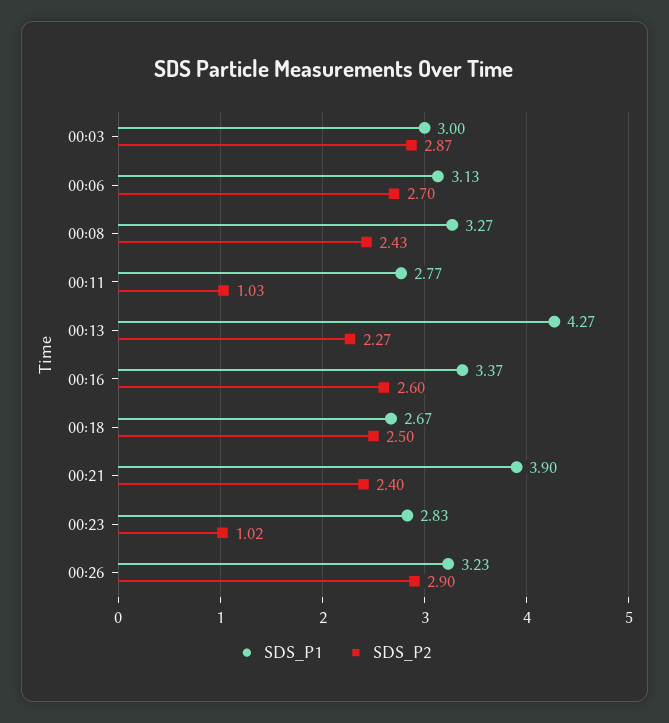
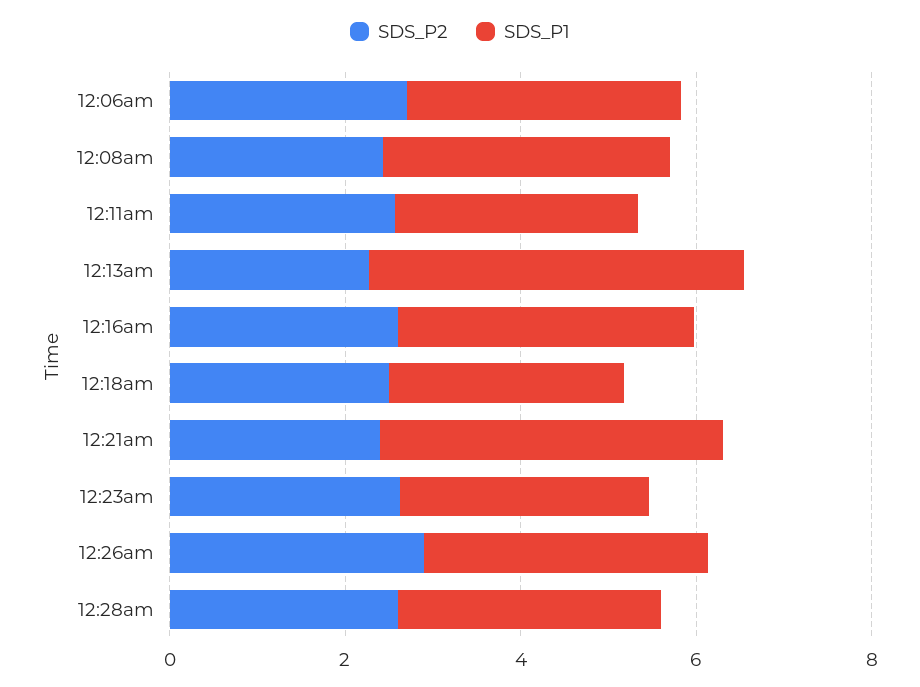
SDS_P1, 00:03: 3 -> none
SDS_P2, 00:03: 2.87 -> none
SDS_P2, 00:11: 1.03 -> 2.5
SDS_P2, 00:23: 1.02 -> 2.5
SDS_P2, 12:28am: none -> 2.5
SDS_P1, 12:28am: none -> 3

